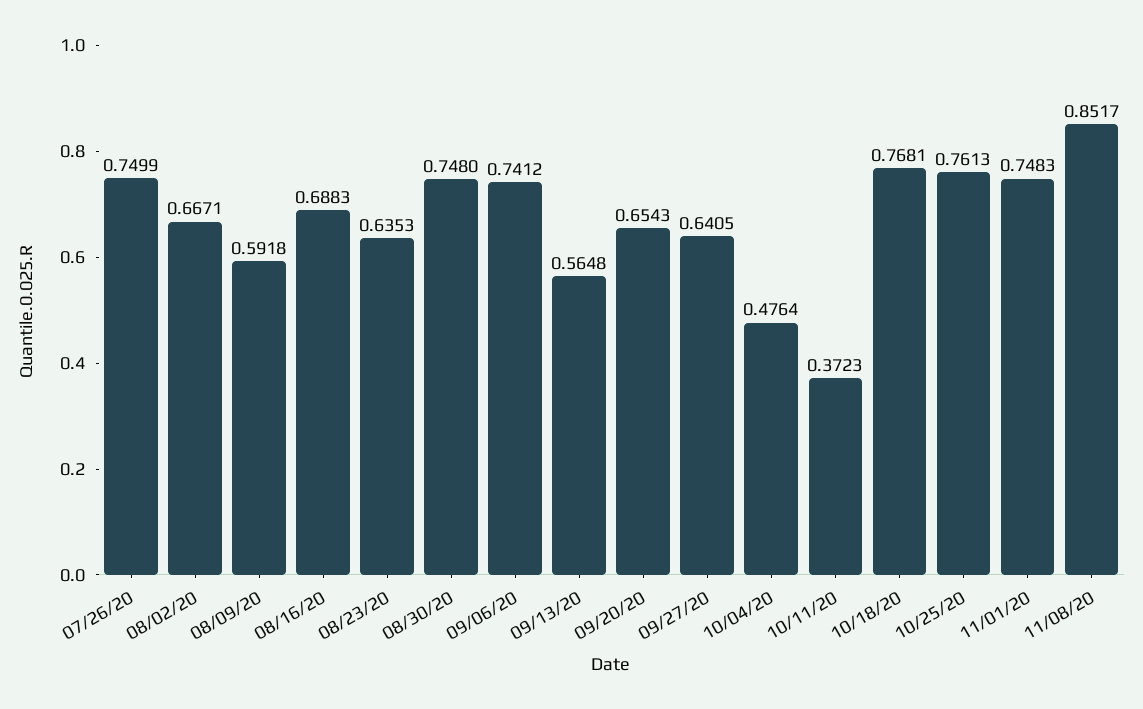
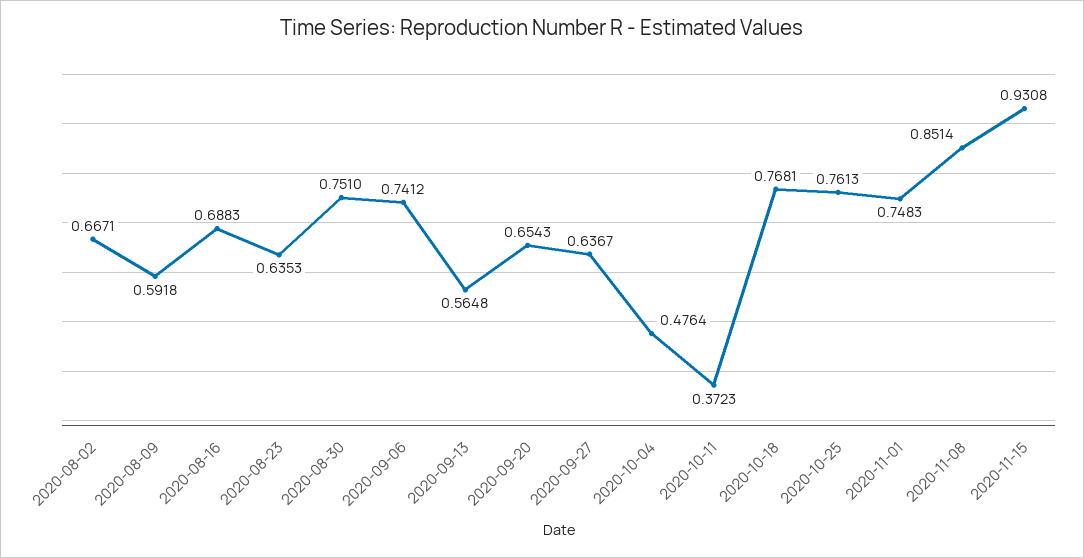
07/26/20: 0.7499 -> none
08/30/20: 0.748 -> 0.751
09/27/20: 0.6405 -> 0.6367
11/08/20: 0.8517 -> 0.8514
2020-11-15: none -> 0.9308

